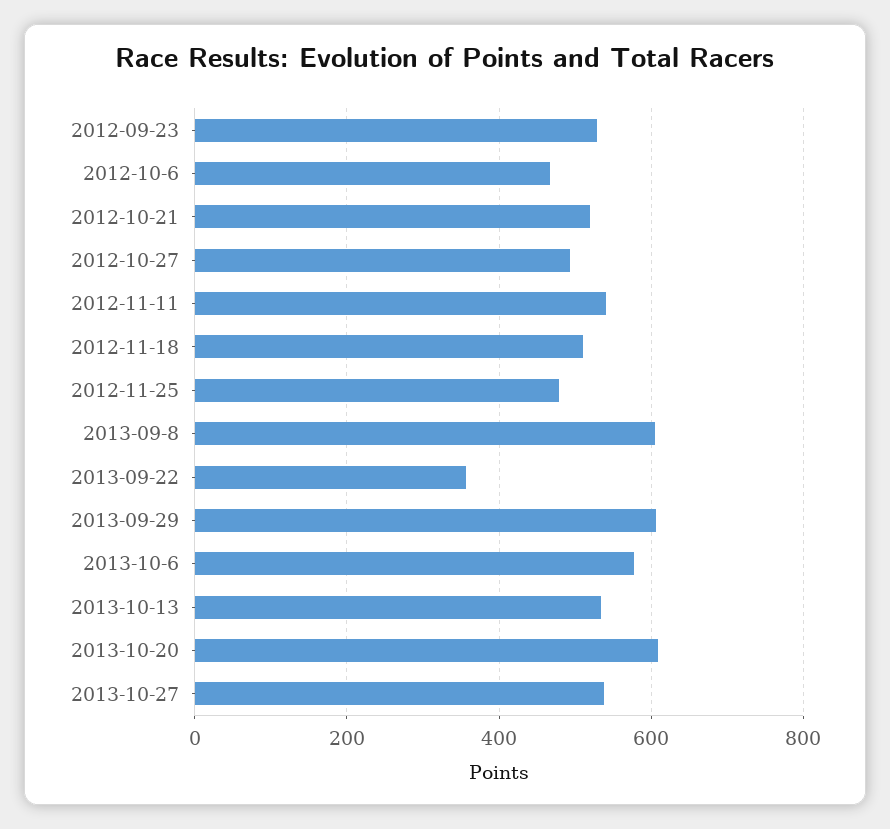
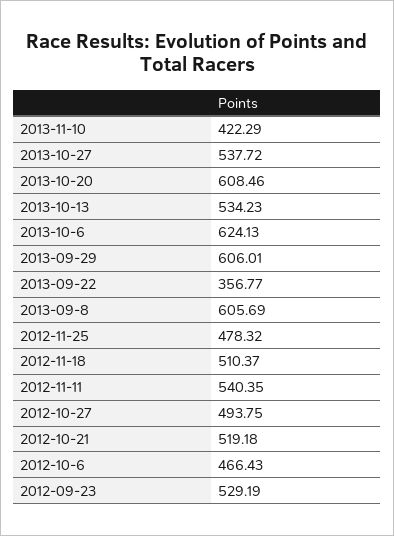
2013-10-6: 580 -> 624.13
2013-11-10: none -> 422.29

